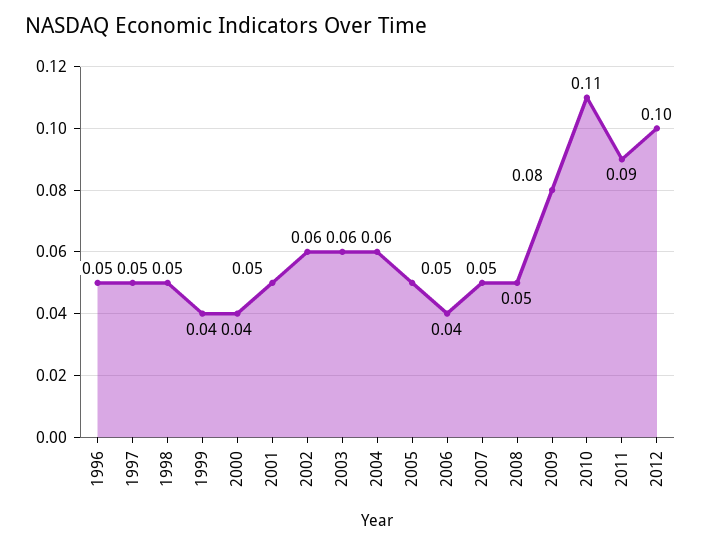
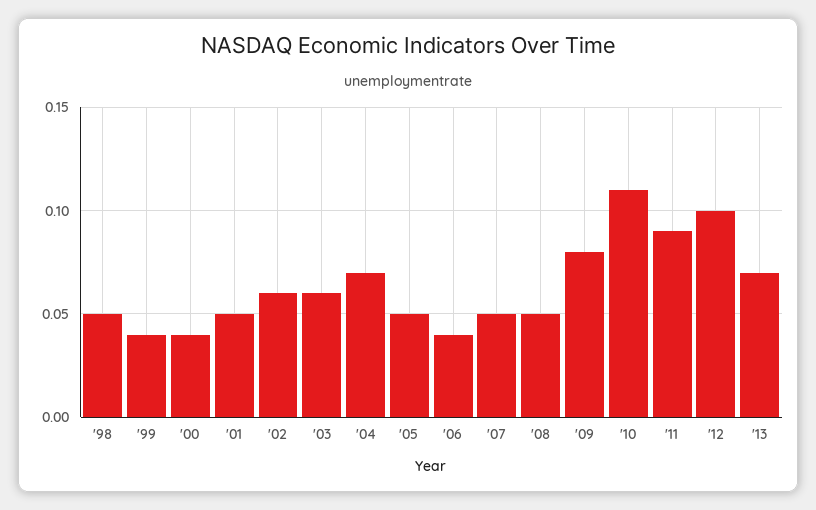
1996: 0.05 -> none
1997: 0.05 -> none
2004: 0.06 -> 0.07
'13: none -> 0.07

